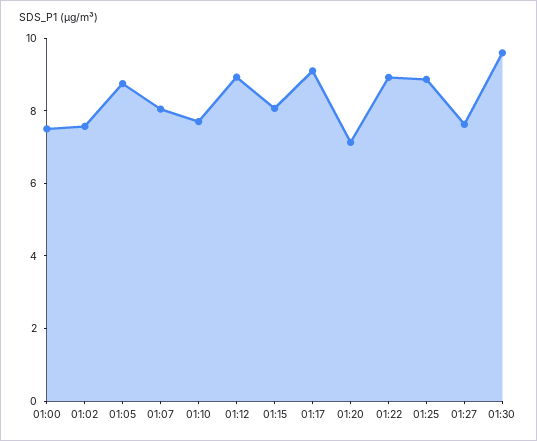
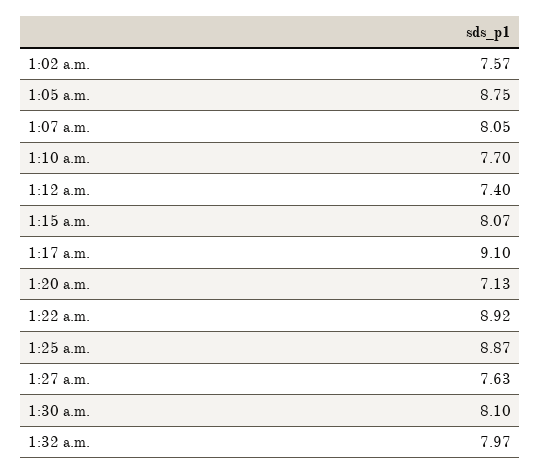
01:00: 7.5 -> none
01:12: 9 -> 7.4
01:30: 9.5 -> 8.1
1:32 a.m.: none -> 7.97

